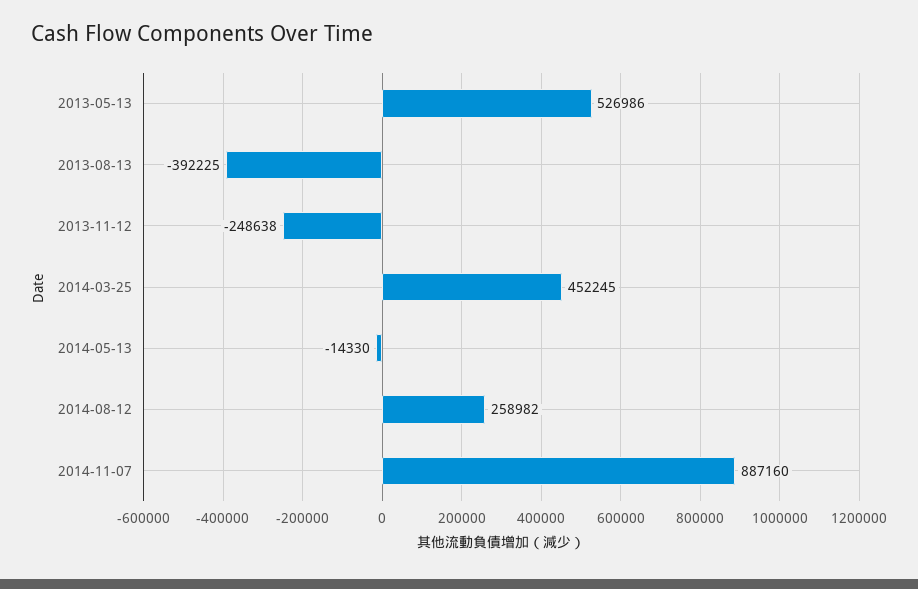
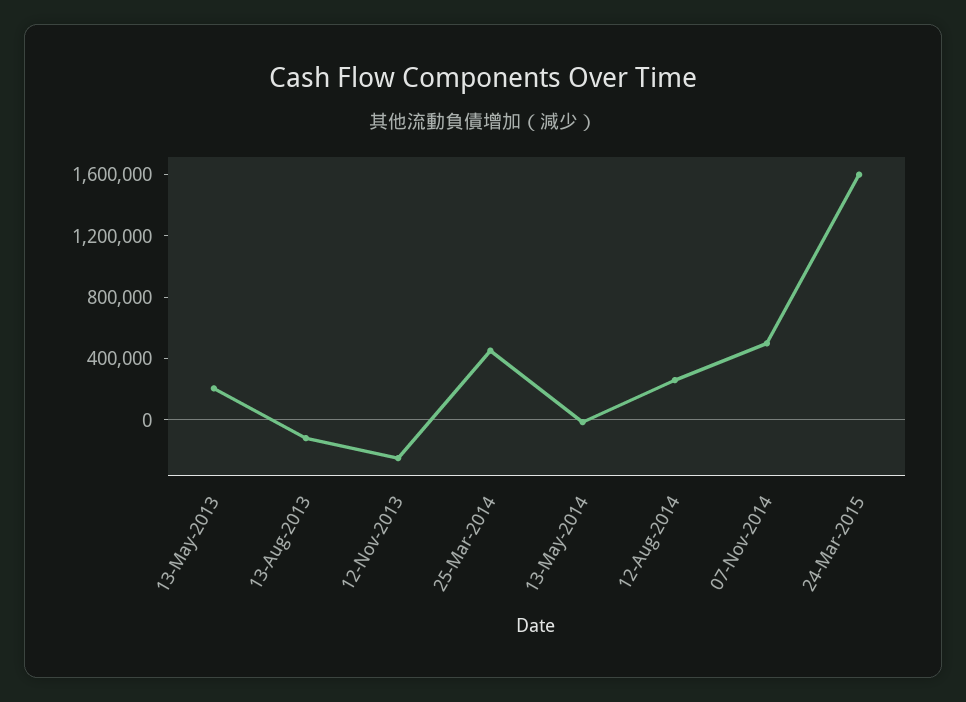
2013-05-13: 526986 -> 200000
2013-08-13: -392225 -> -100000
2014-11-07: 887160 -> 500000
24-Mar-2015: none -> 1600000

